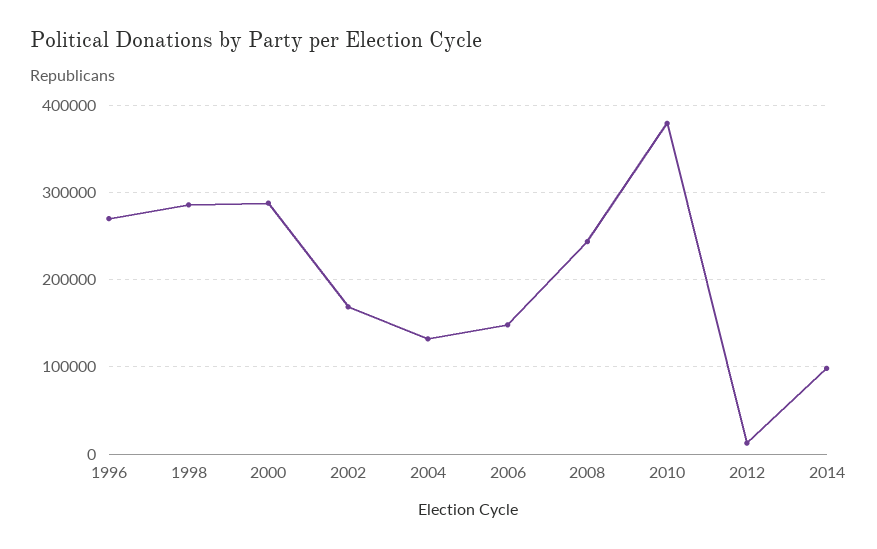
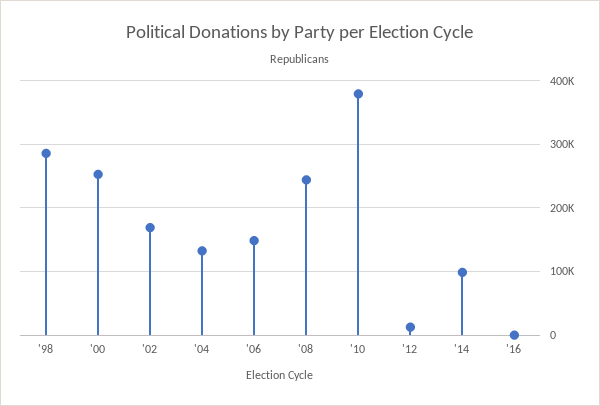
1996: 270000 -> none
2000: 290000 -> 250000
'16: none -> 0

